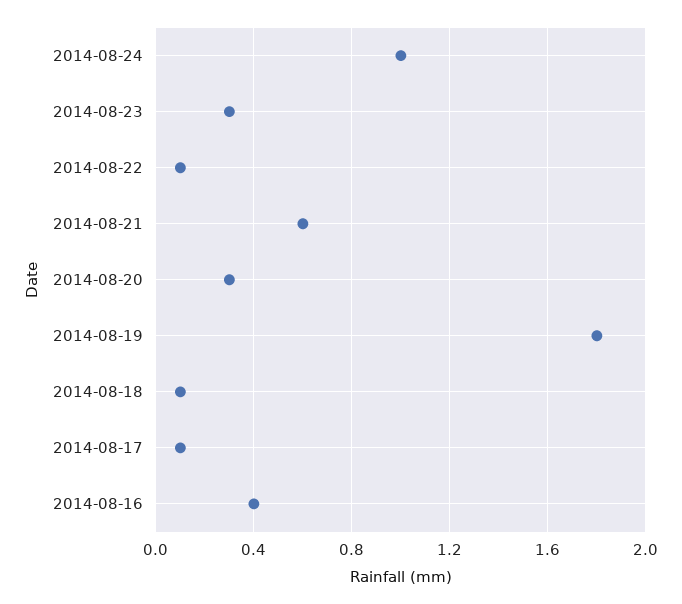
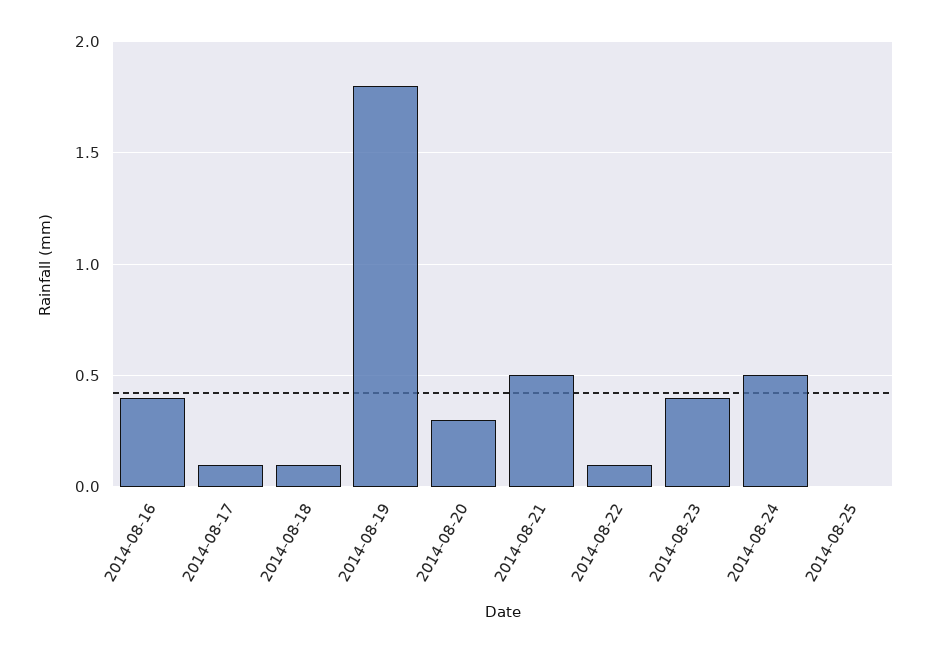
2014-08-24: 1 -> 0.5
2014-08-23: 0.3 -> 0.4
2014-08-21: 0.6 -> 0.5
2014-08-25: none -> 0

